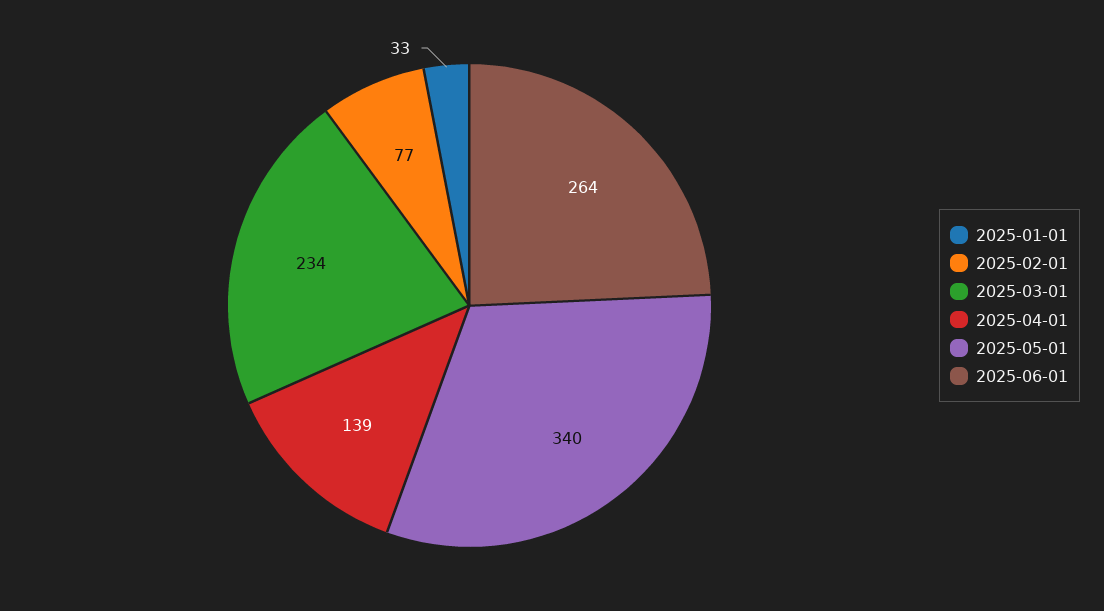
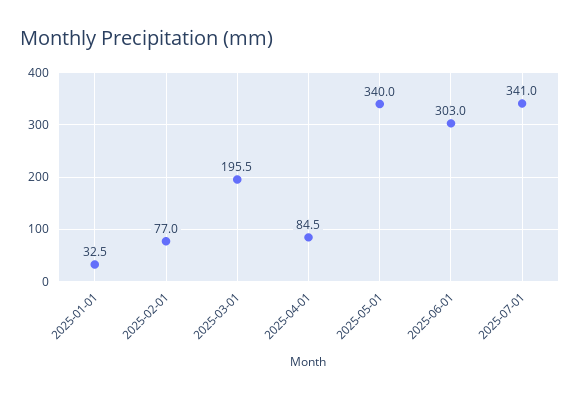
2025-03-01: 234 -> 195.5
2025-04-01: 139 -> 84.5
2025-06-01: 264 -> 303
2025-07-01: none -> 341

